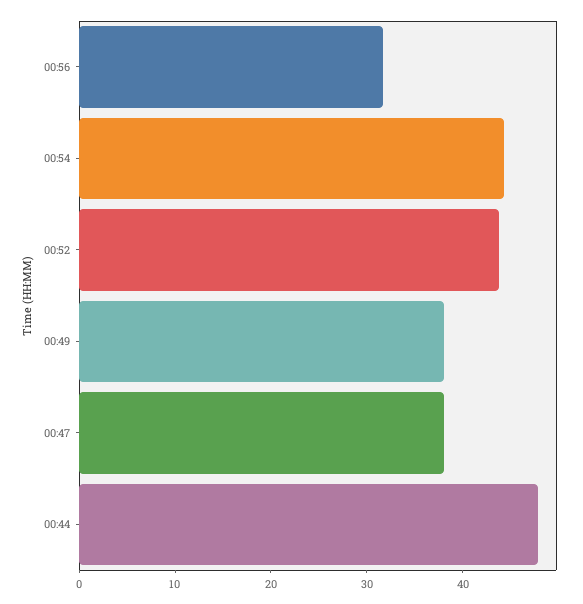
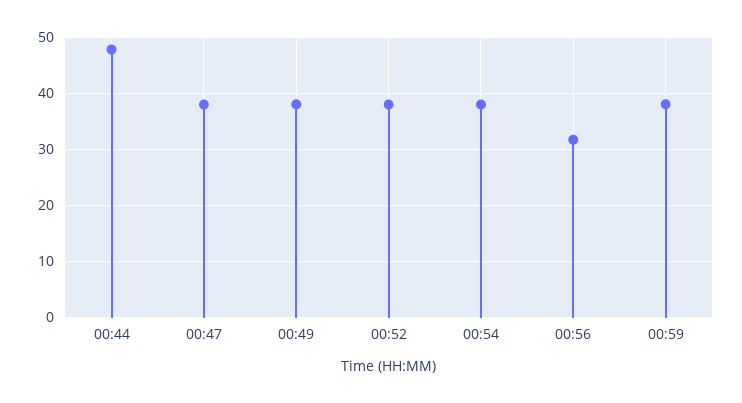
00:54: 44 -> 38
00:52: 44 -> 38
00:59: none -> 38

